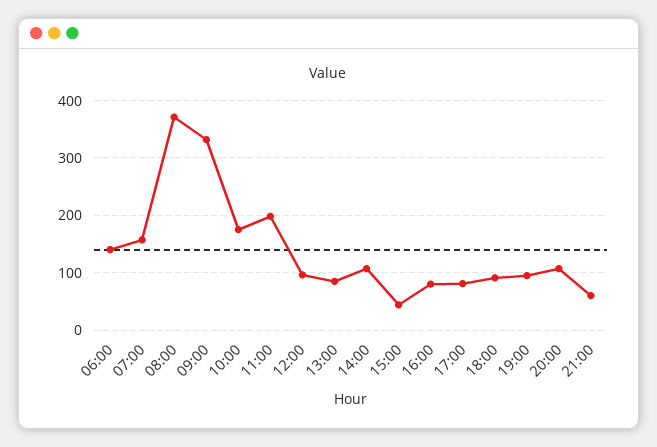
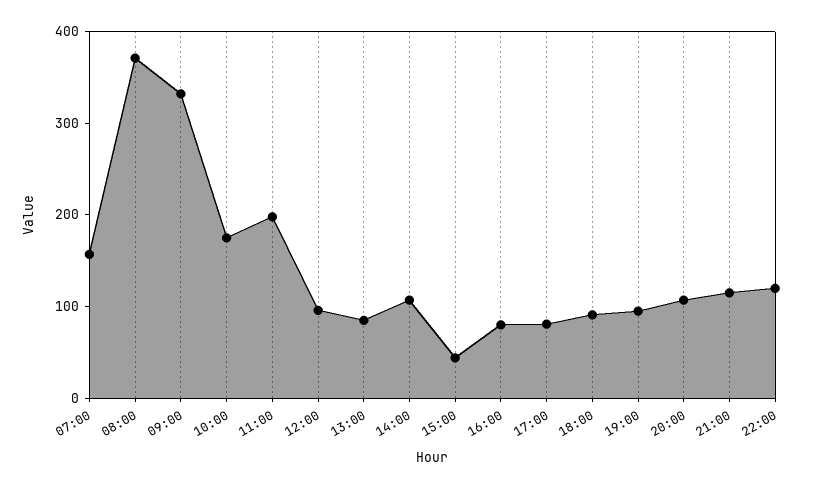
06:00: 140 -> none
21:00: 60 -> 120
22:00: none -> 120

